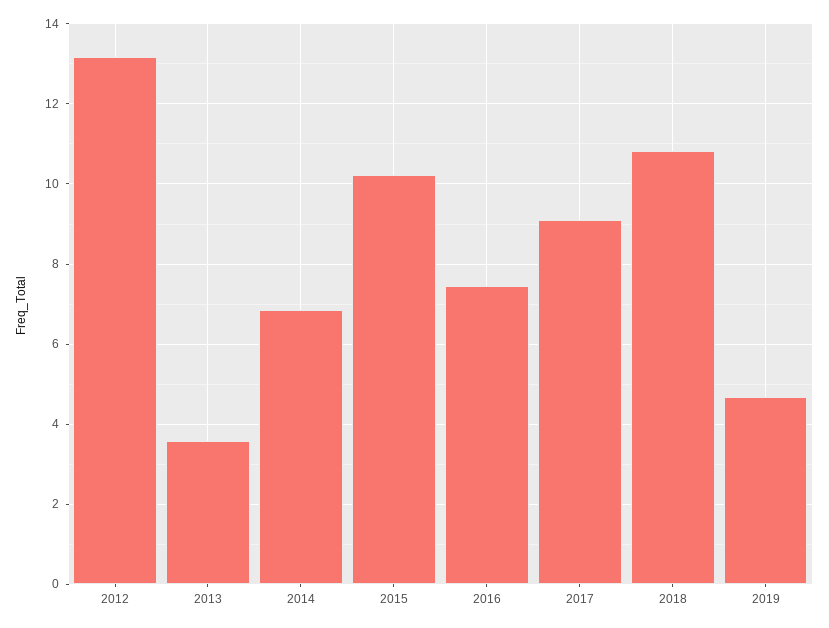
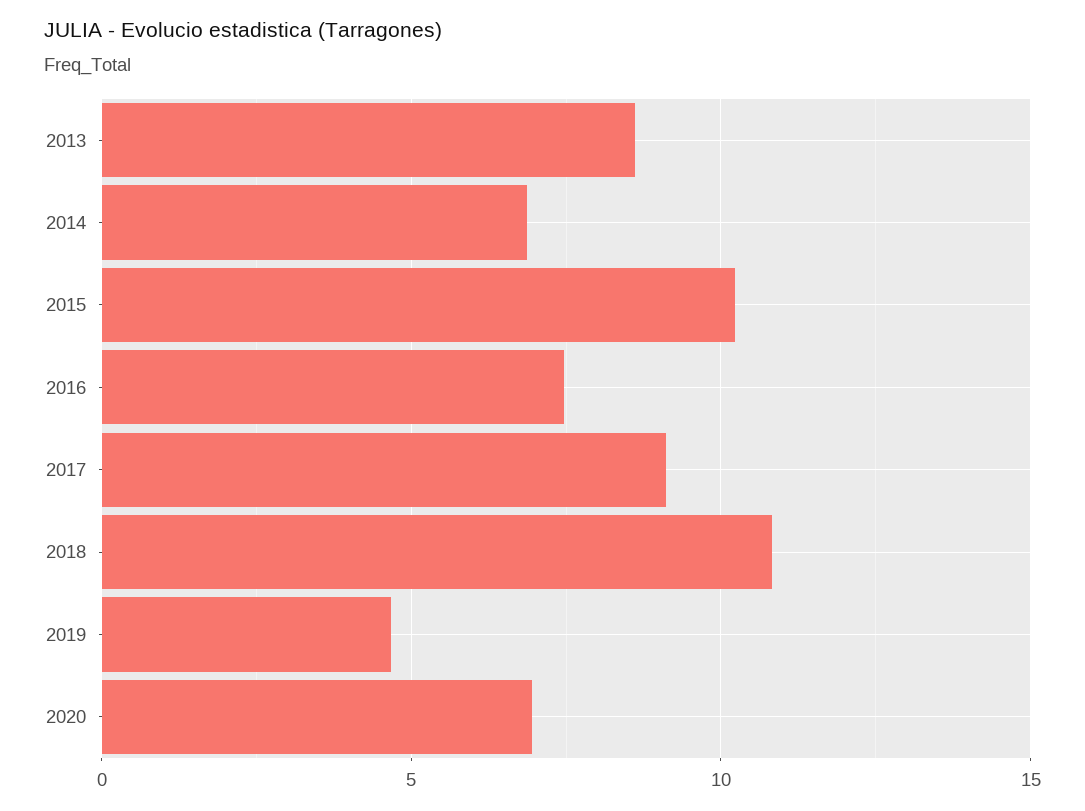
2012: 13.2 -> none
2013: 3.6 -> 8.5
2020: none -> 7

